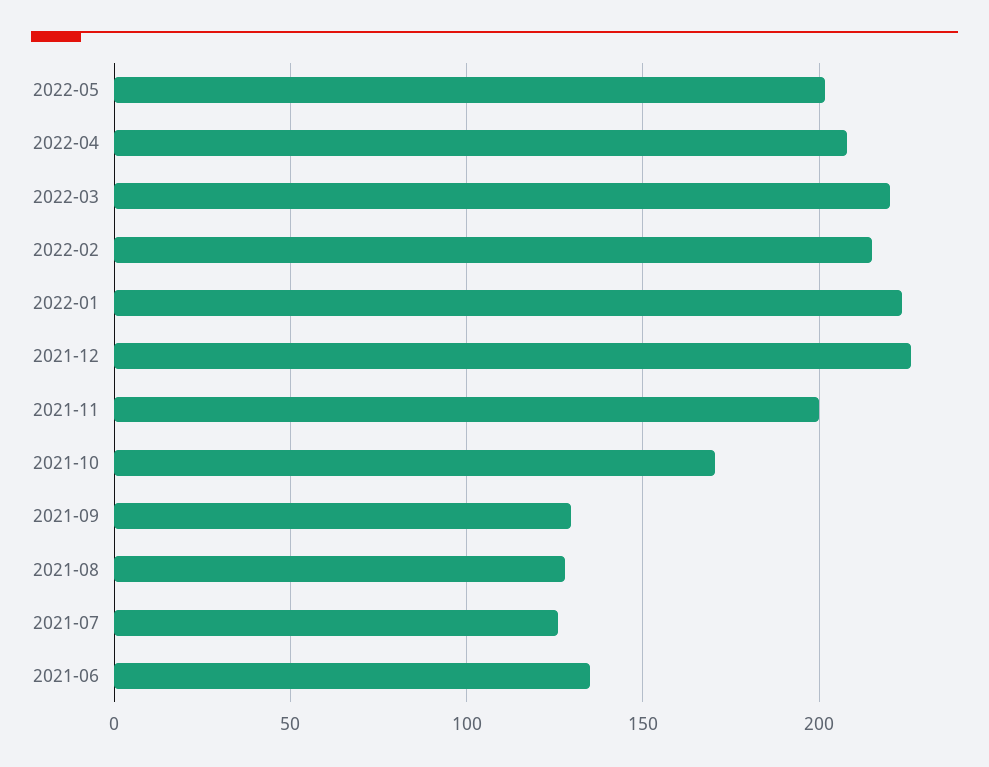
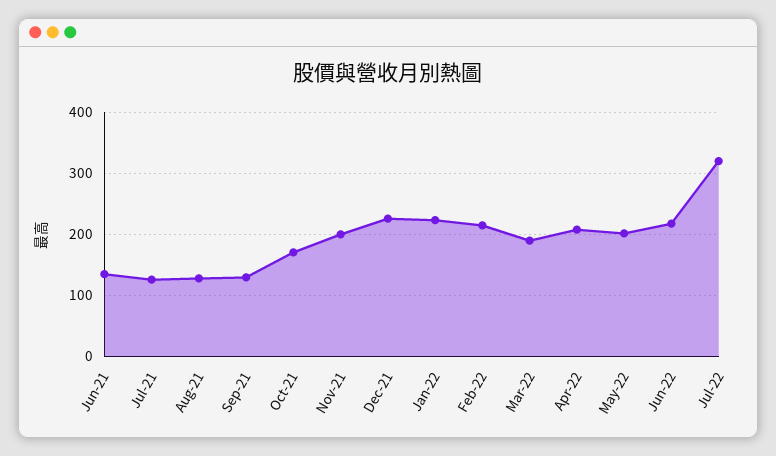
2022-03: 220 -> 190
Jun-22: none -> 220
Jul-22: none -> 320

